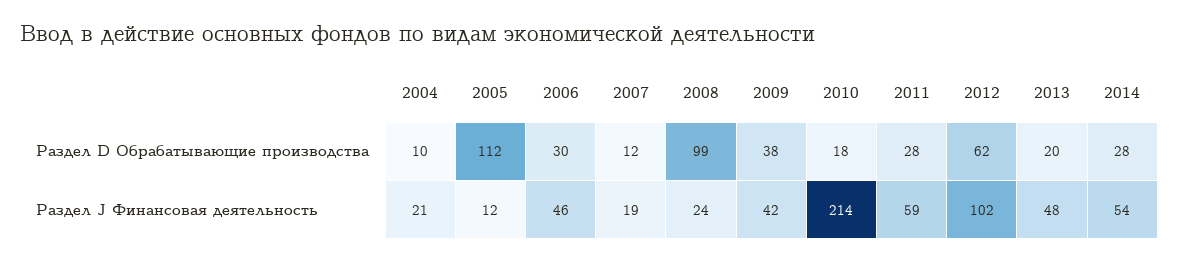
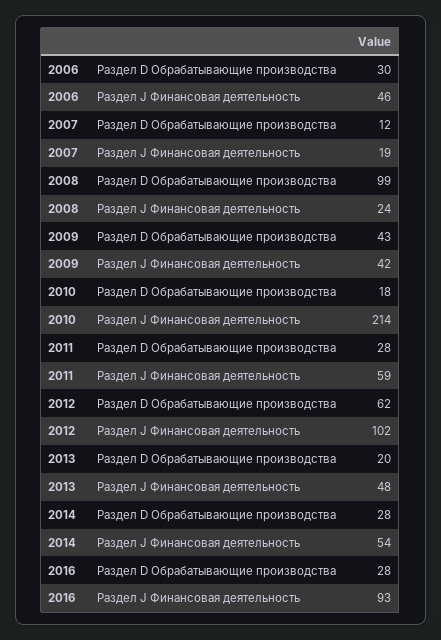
2004, Раздел D Обрабатывающие производства: 10 -> none
2005, Раздел D Обрабатывающие производства: 112 -> none
2009, Раздел D Обрабатывающие производства: 38 -> 43
2004, Раздел J Финансовая деятельность: 21 -> none
2005, Раздел J Финансовая деятельность: 12 -> none
2016, Раздел D Обрабатывающие производства: none -> 28
2016, Раздел J Финансовая деятельность: none -> 93

